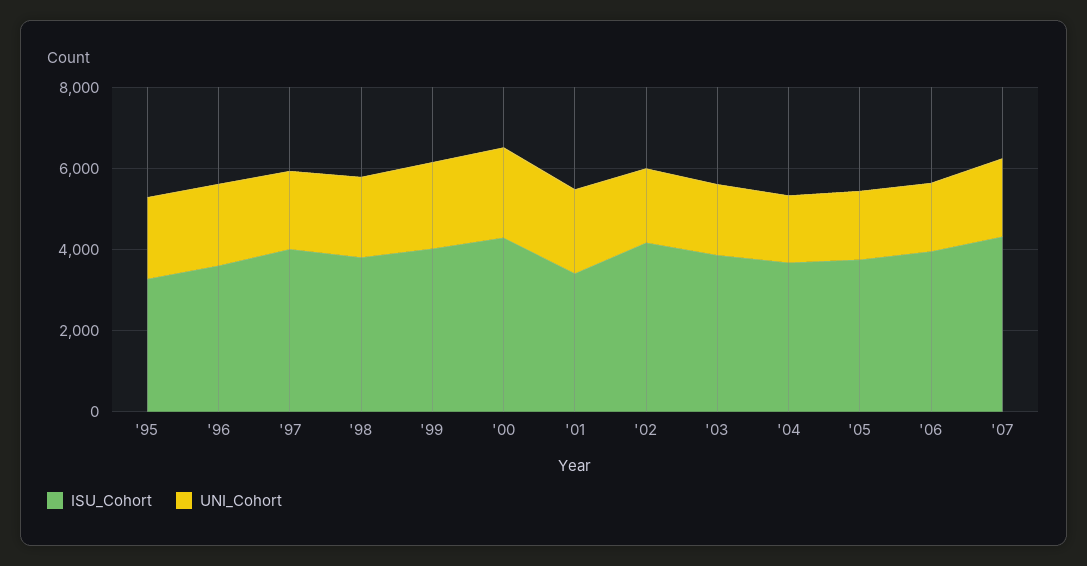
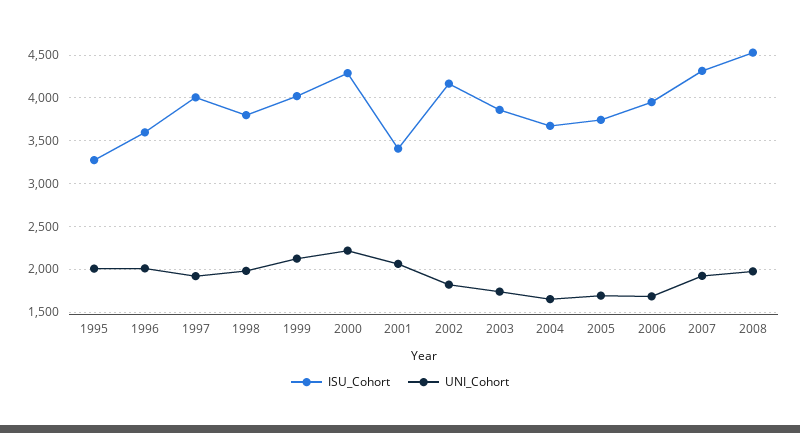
ISU_Cohort, 2008: none -> 4500
UNI_Cohort, 2008: none -> 2000

